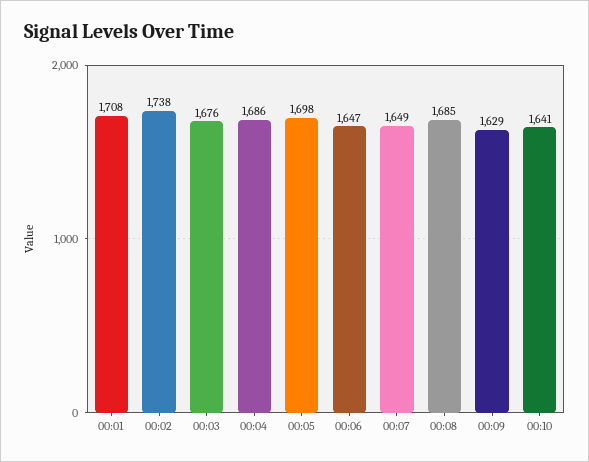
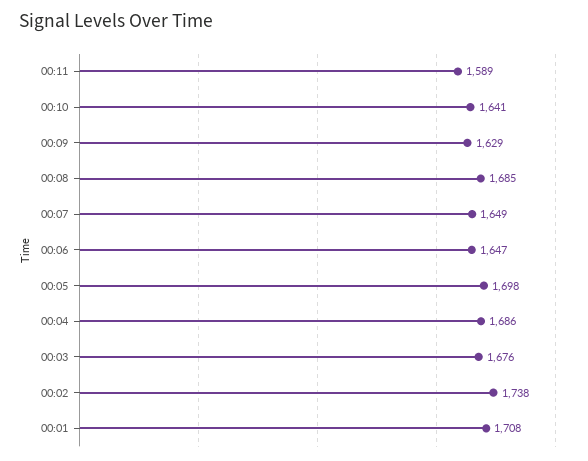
00:11: none -> 1589

